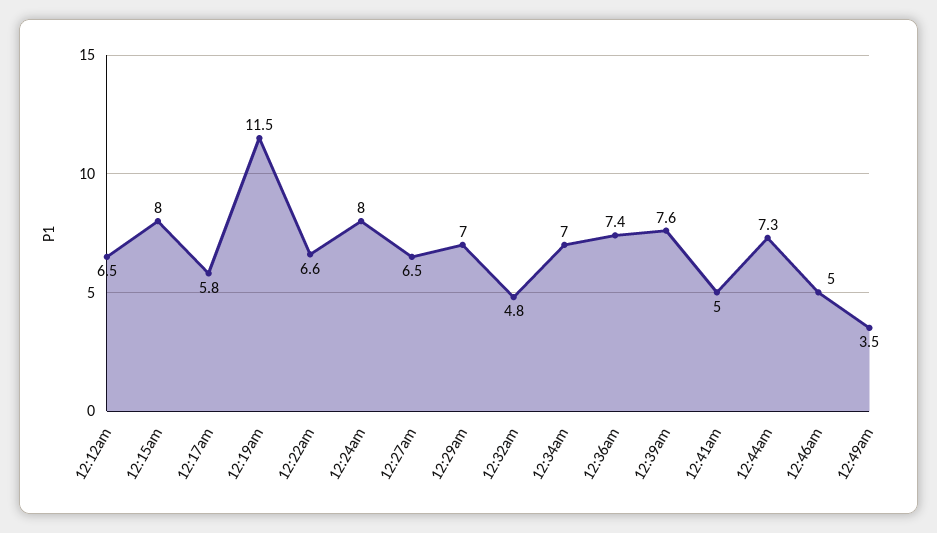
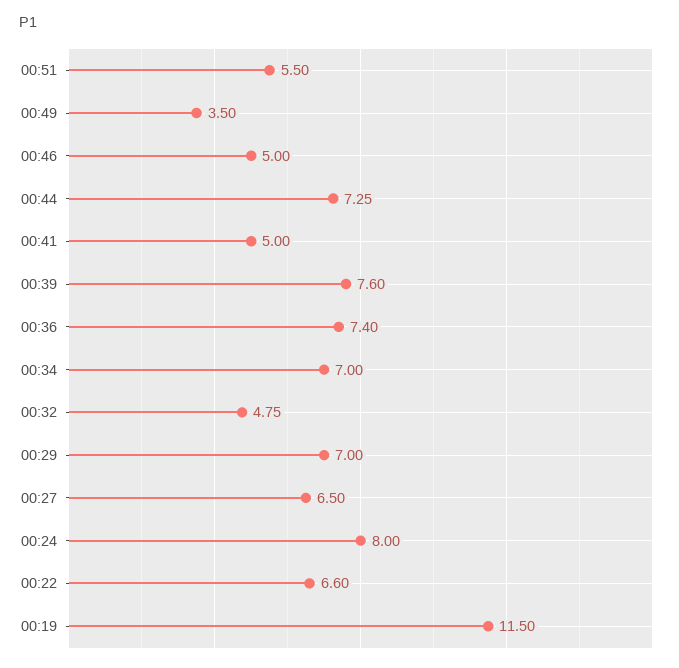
12:12am: 6.5 -> none
12:15am: 8 -> none
12:17am: 5.8 -> none
00:51: none -> 5.5

